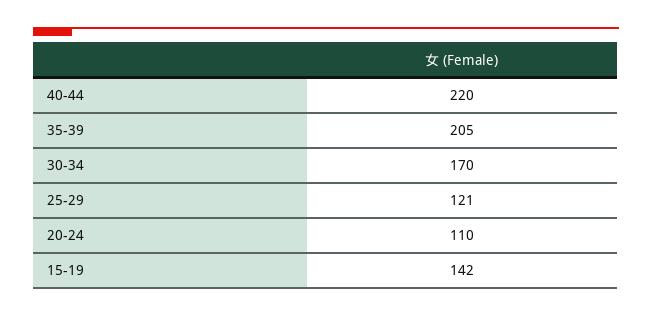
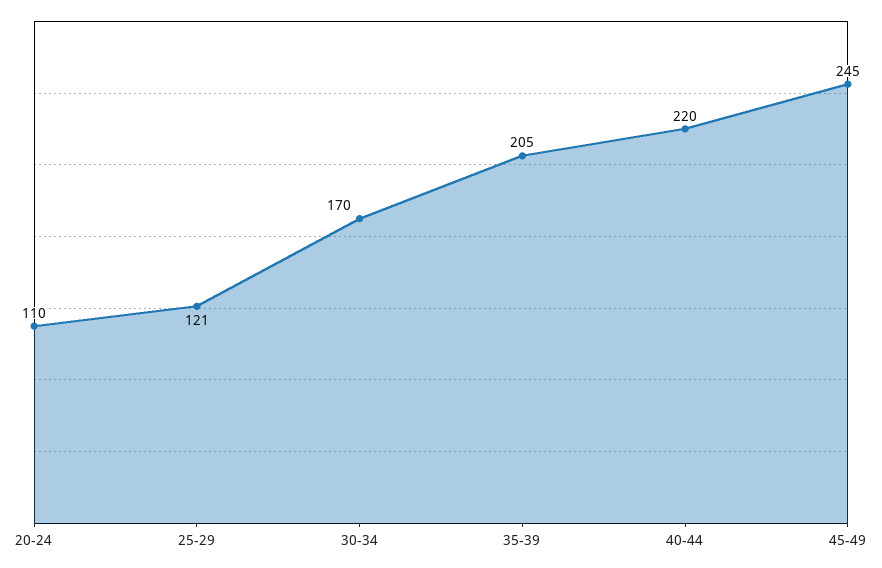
15-19: 142 -> none
45-49: none -> 245

